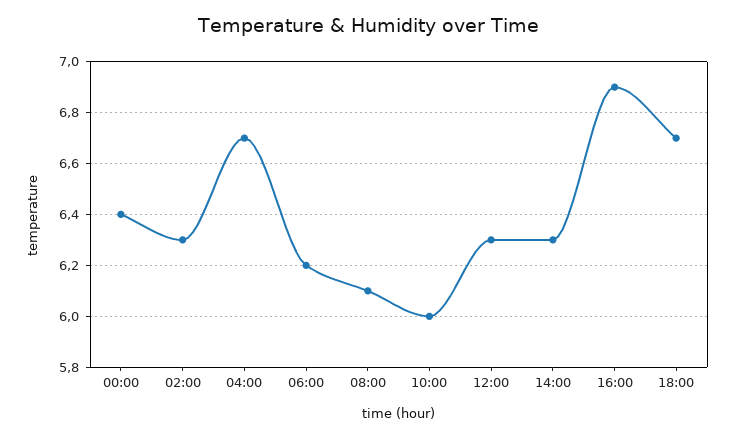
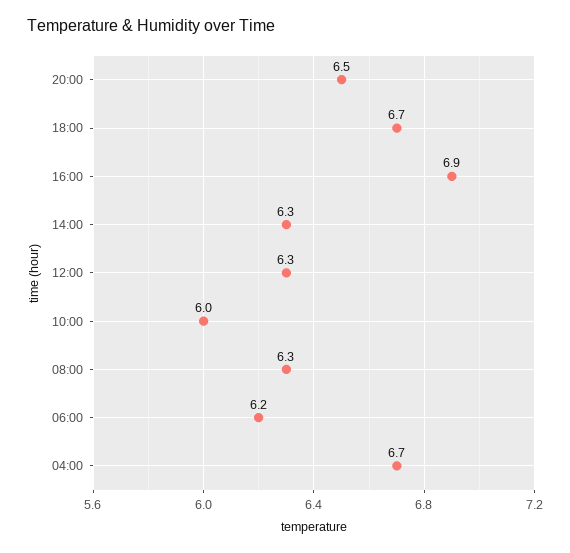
00:00: 6.4 -> none
02:00: 6.3 -> none
08:00: 6.1 -> 6.3
20:00: none -> 6.5

